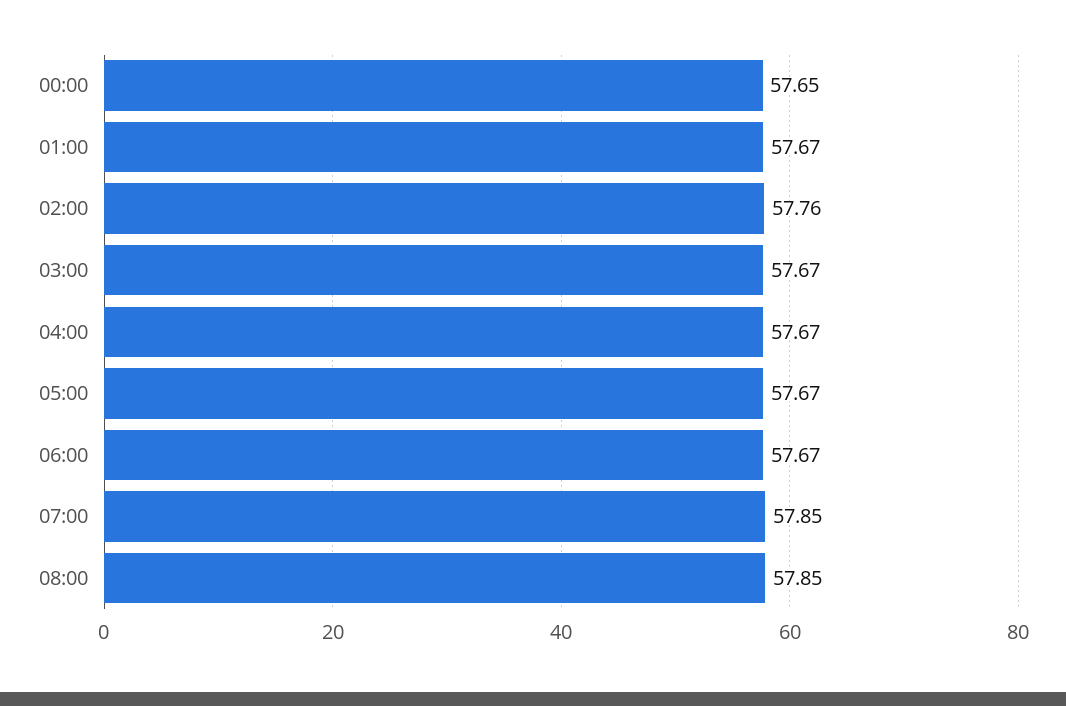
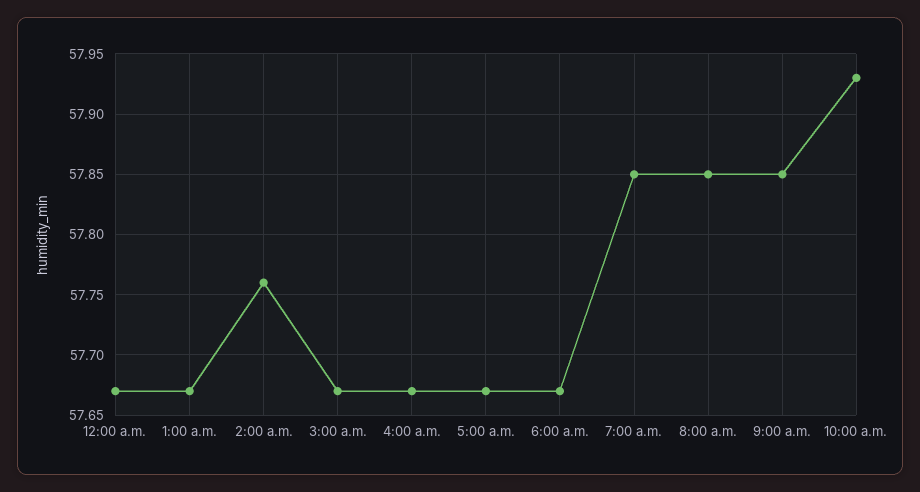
00:00: 57.65 -> 57.67
9:00 a.m.: none -> 57.85
10:00 a.m.: none -> 57.93

